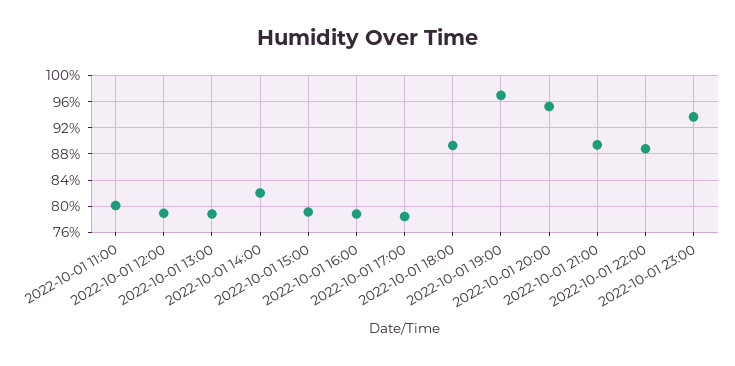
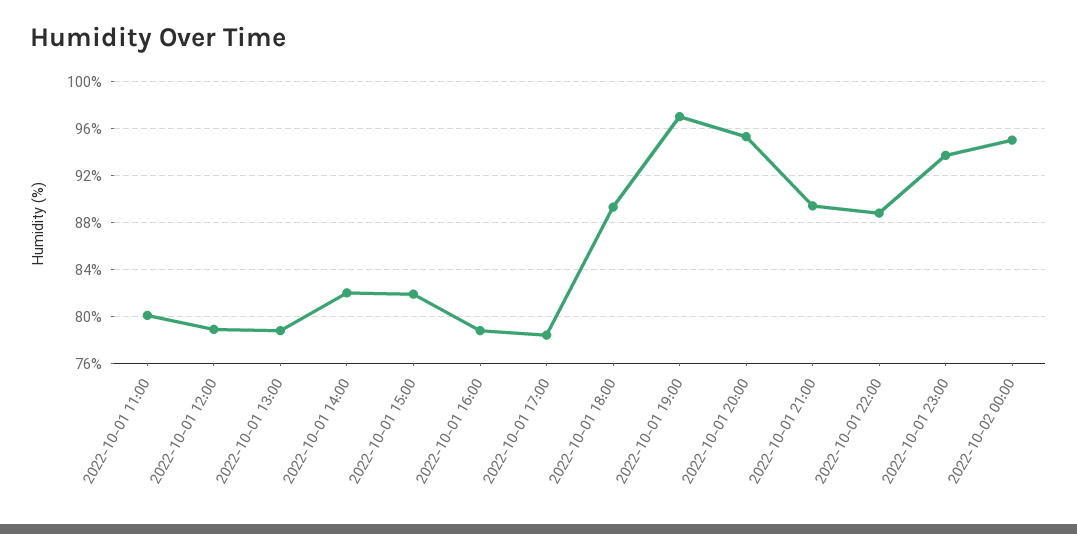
2022-10-01 15:00: 79 -> 82
2022-10-02 00:00: none -> 95

